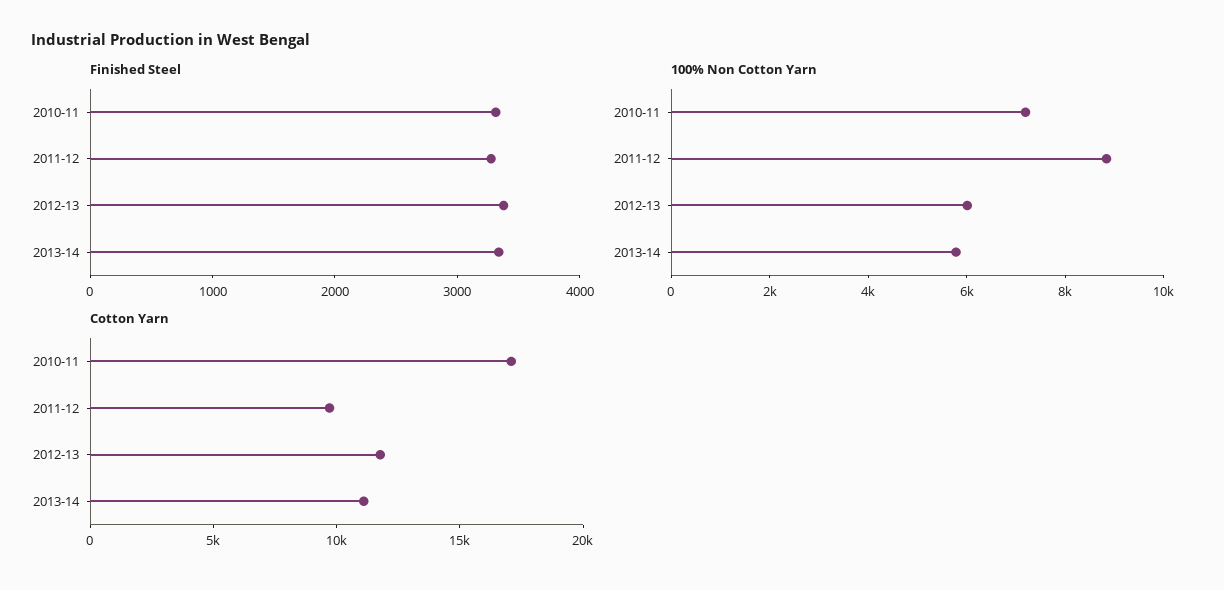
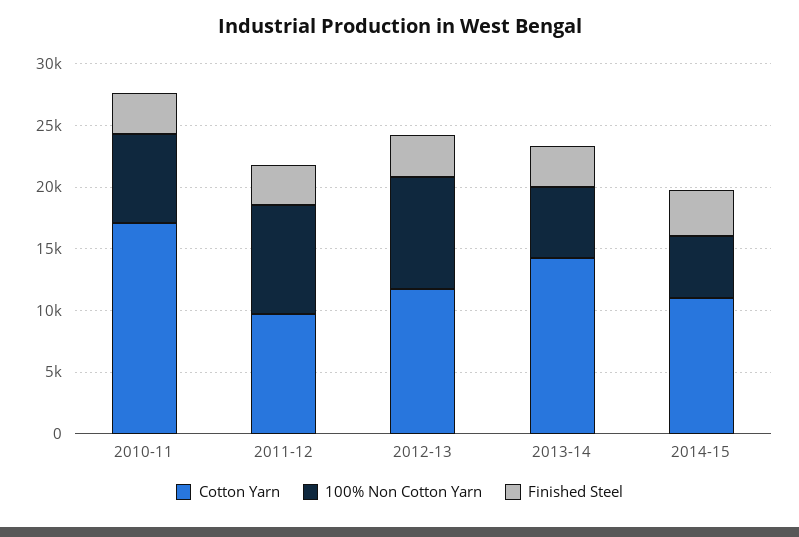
100% Non Cotton Yarn, 2012-13: 6000 -> 9000
Cotton Yarn, 2013-14: 11000 -> 14000
Cotton Yarn, 2014-15: none -> 11000
100% Non Cotton Yarn, 2014-15: none -> 5000
Finished Steel, 2014-15: none -> 4000

